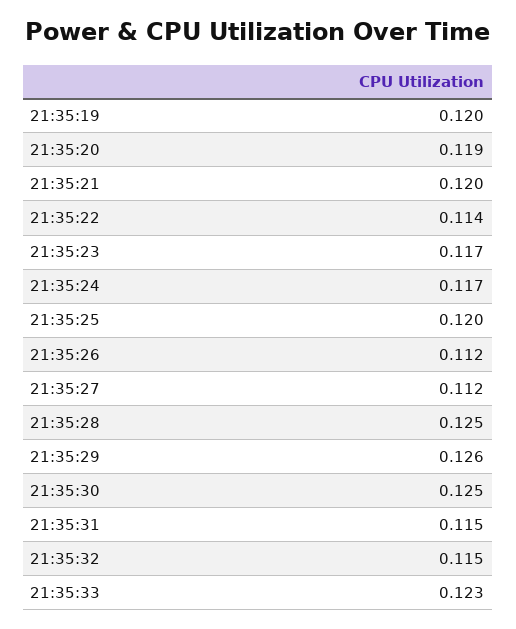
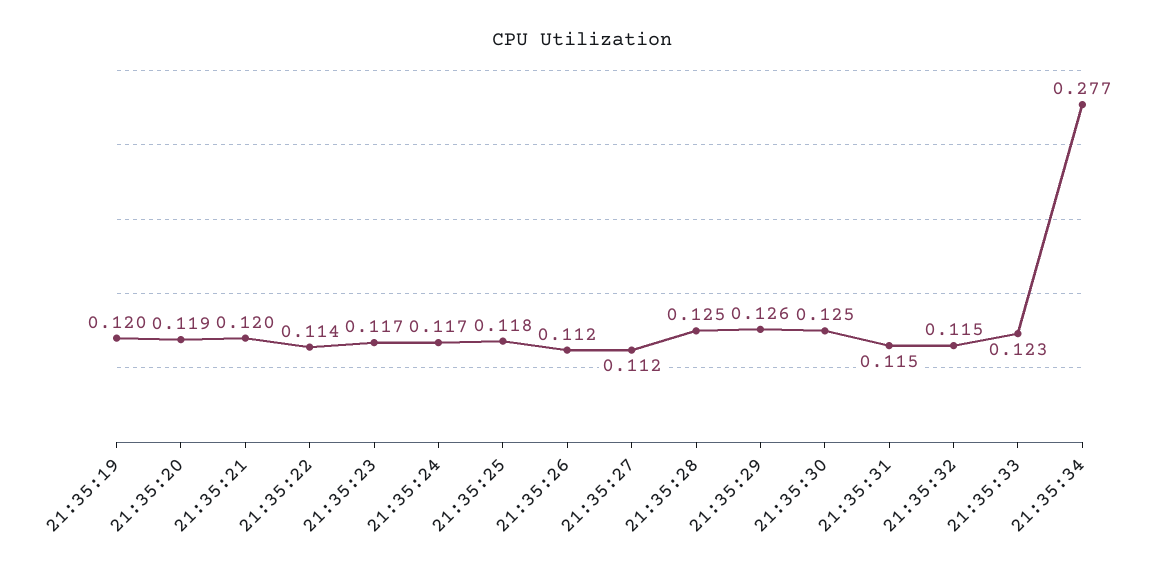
21:35:25: 0.12 -> 0.118
21:35:34: none -> 0.277

